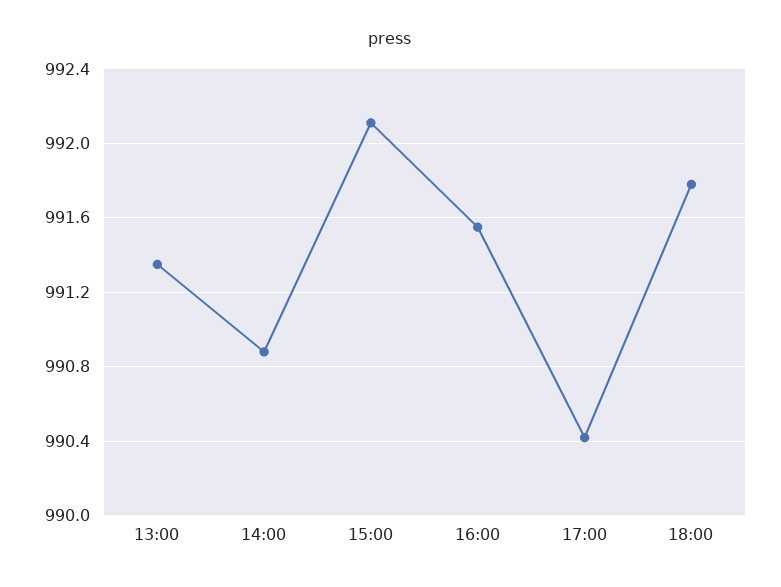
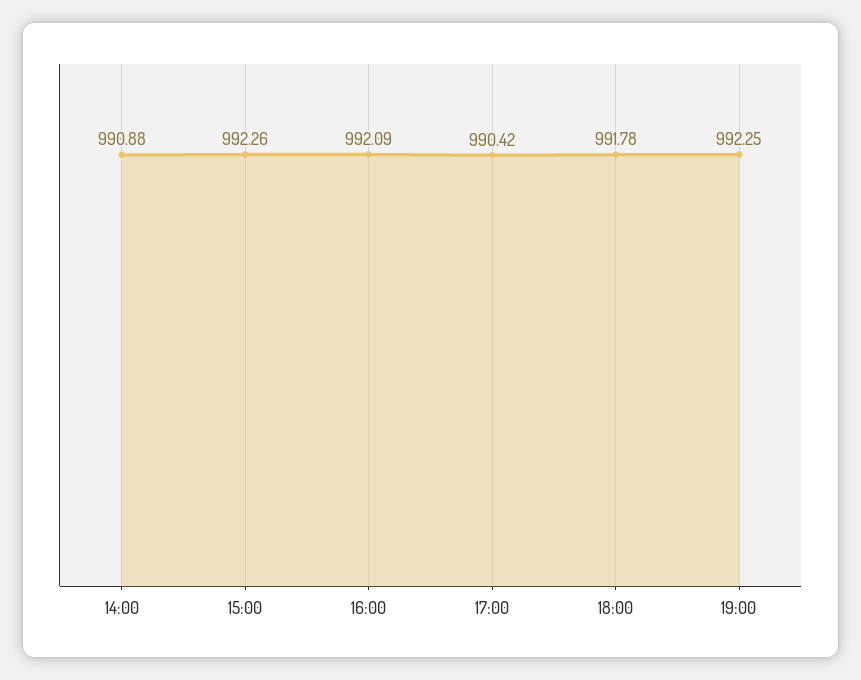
13:00: 991.35 -> none
15:00: 992.1 -> 992.26
16:00: 991.55 -> 992.09
19:00: none -> 992.25

